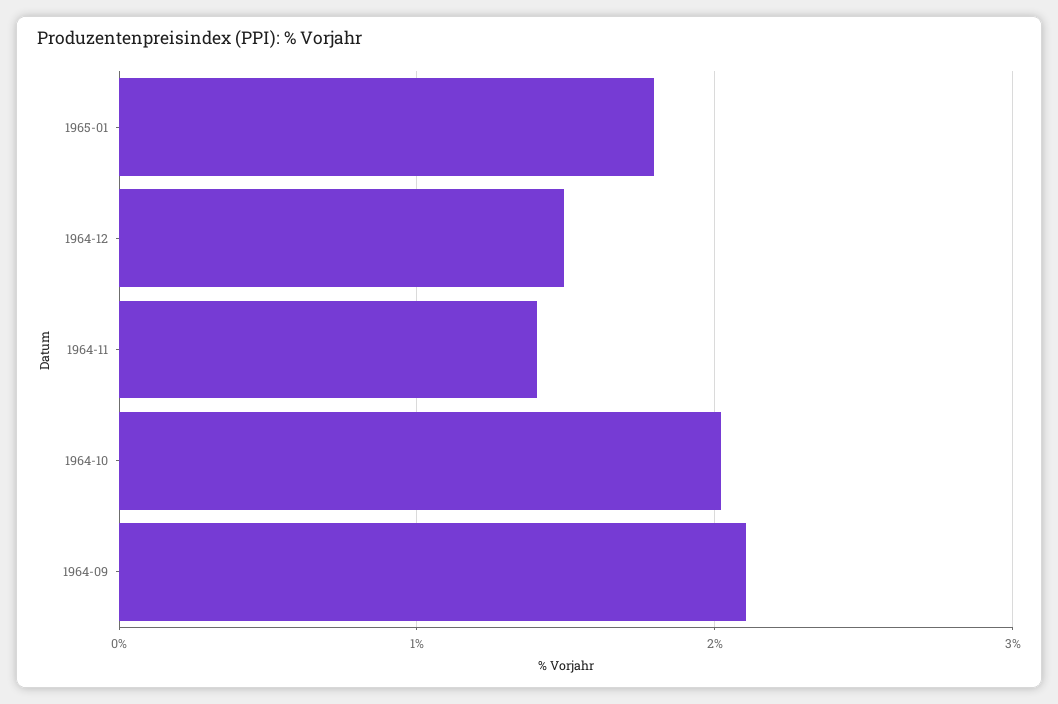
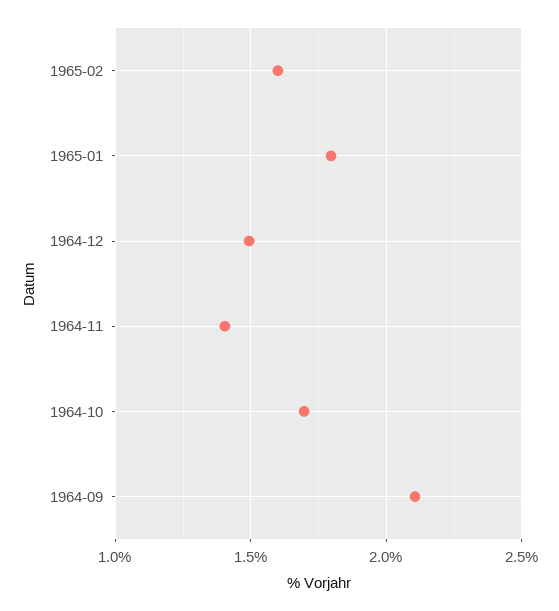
1964-10: 2 -> 1.7
1965-02: none -> 1.6

